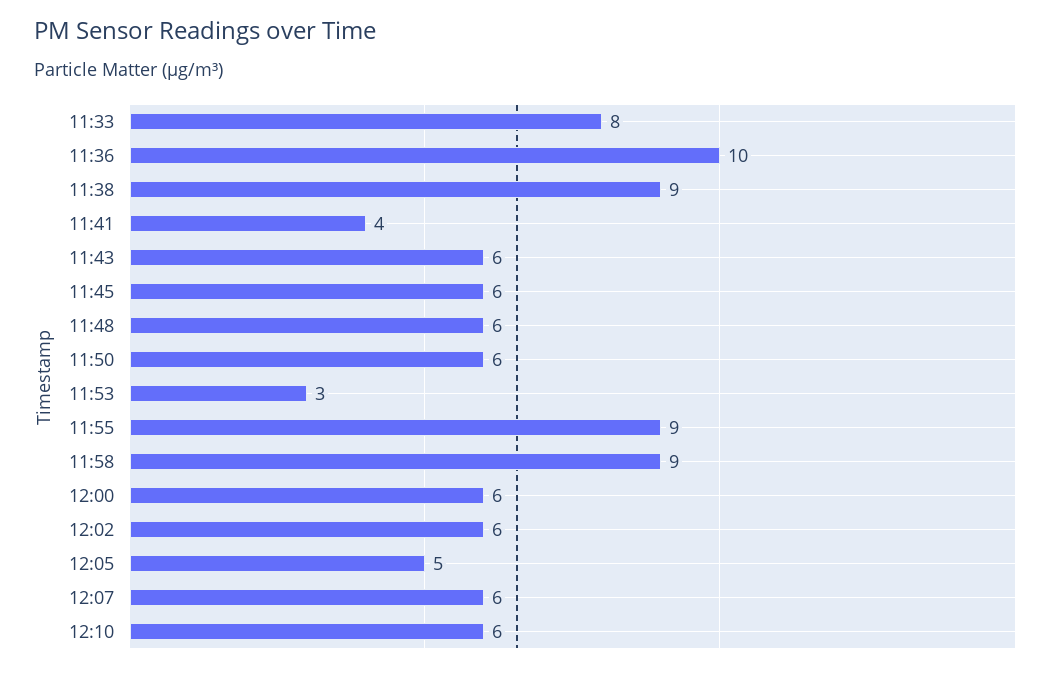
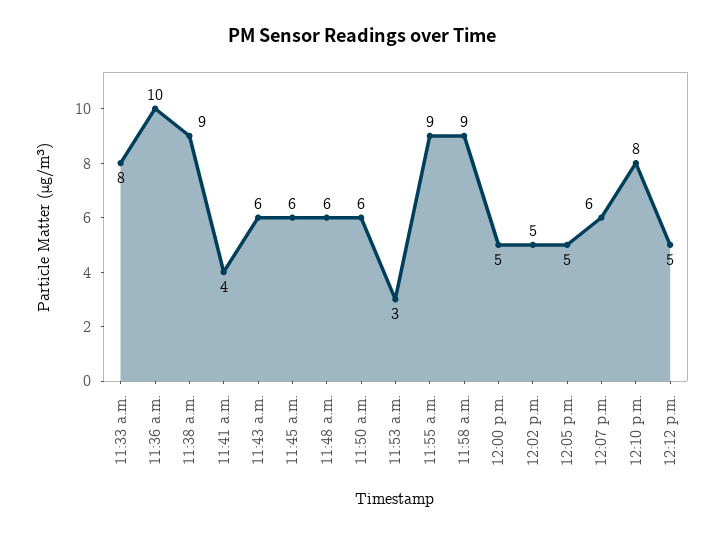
12:00: 6 -> 5
12:02: 6 -> 5
12:10: 6 -> 8
12:12 p.m.: none -> 5

